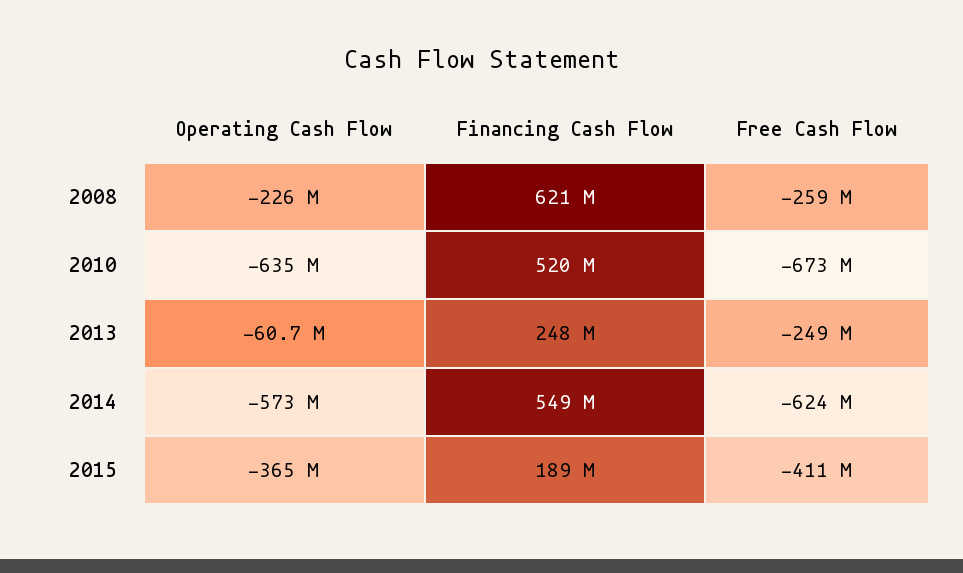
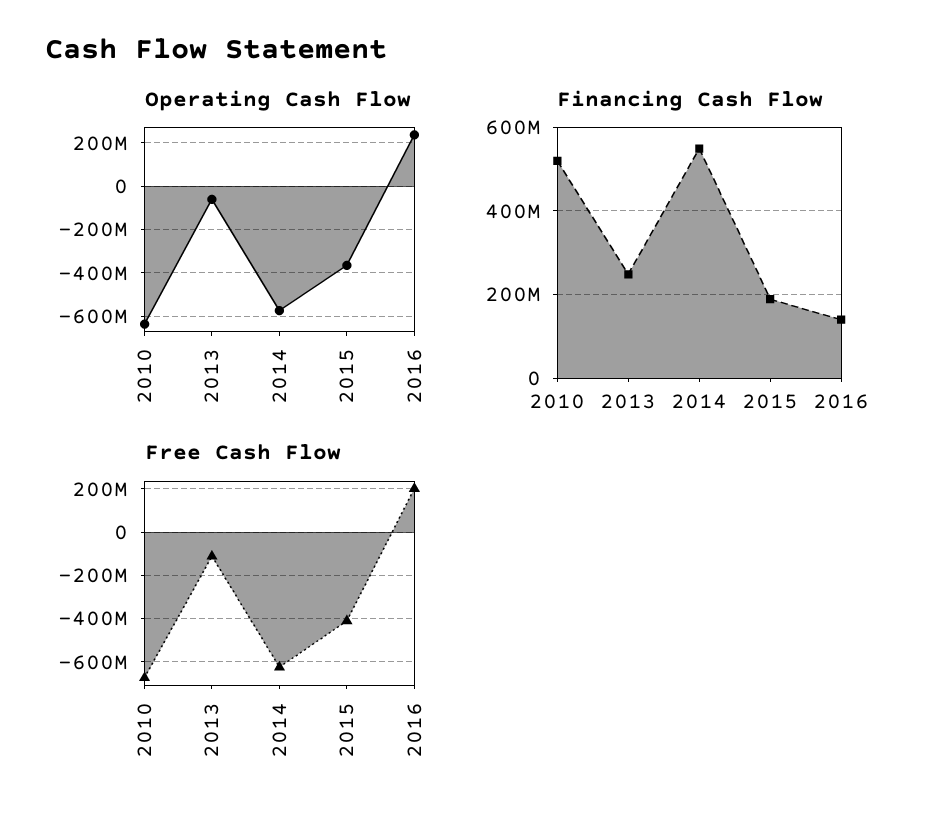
Operating Cash Flow, 2008: -226000000 -> none
Financing Cash Flow, 2008: 621000000 -> none
Free Cash Flow, 2008: -259000000 -> none
Free Cash Flow, 2013: -249000000 -> -100000000
Operating Cash Flow, 2016: none -> 250000000
Financing Cash Flow, 2016: none -> 140000000
Free Cash Flow, 2016: none -> 200000000

